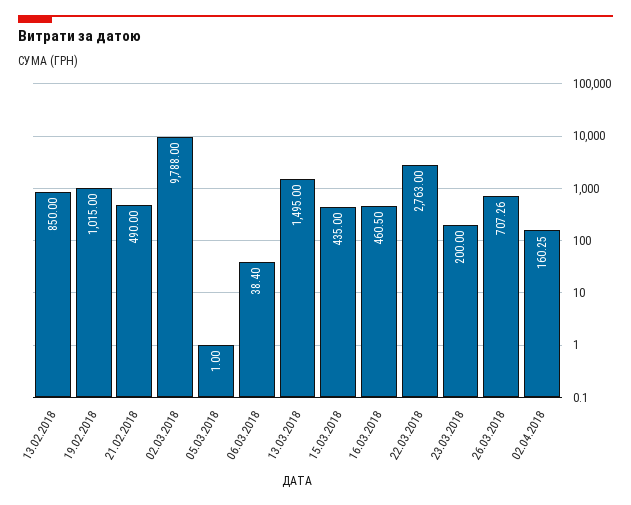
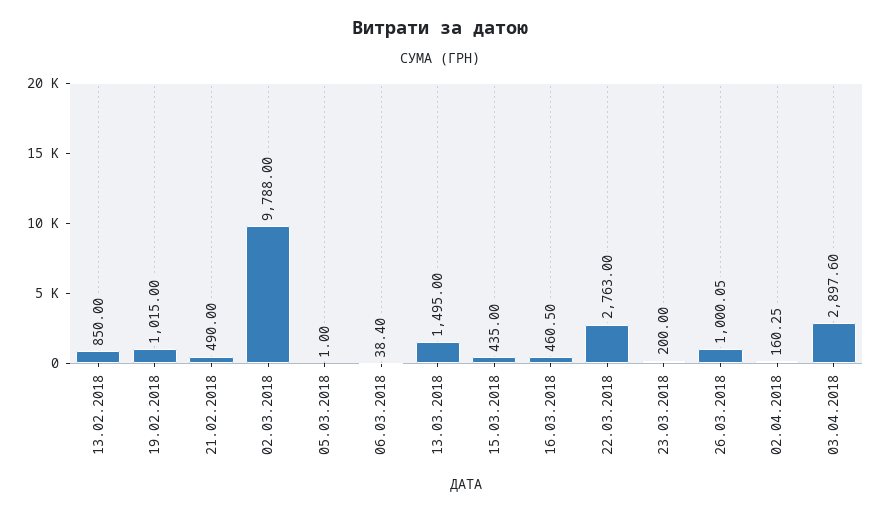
26.03.2018: 707.26 -> 1000.05
03.04.2018: none -> 2897.6

